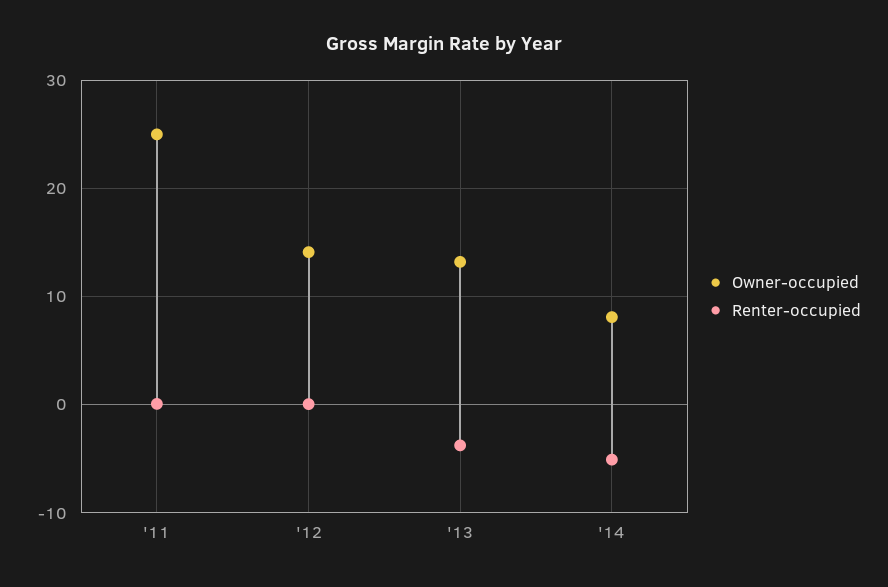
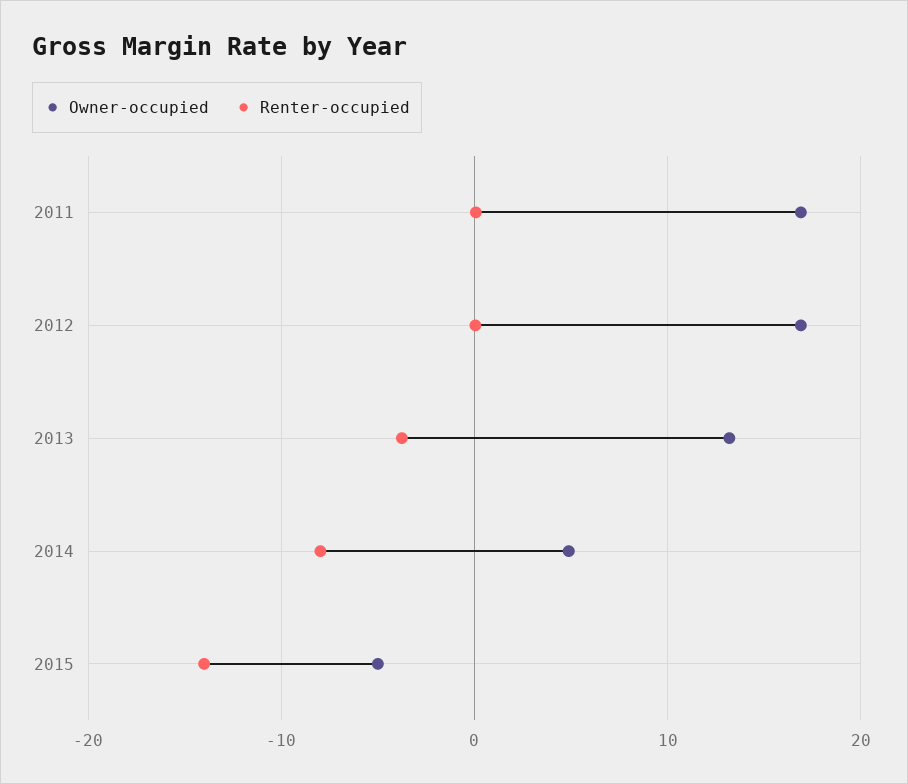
Owner-occupied, '11: 25 -> 17
Owner-occupied, '12: 14 -> 17
Owner-occupied, '14: 8 -> 5
Renter-occupied, '14: -5 -> -8
Owner-occupied, 2015: none -> -5
Renter-occupied, 2015: none -> -14

